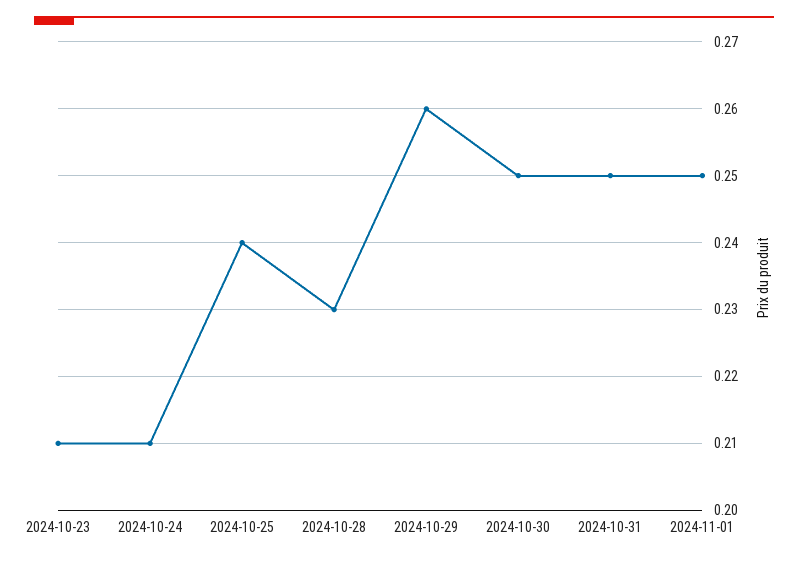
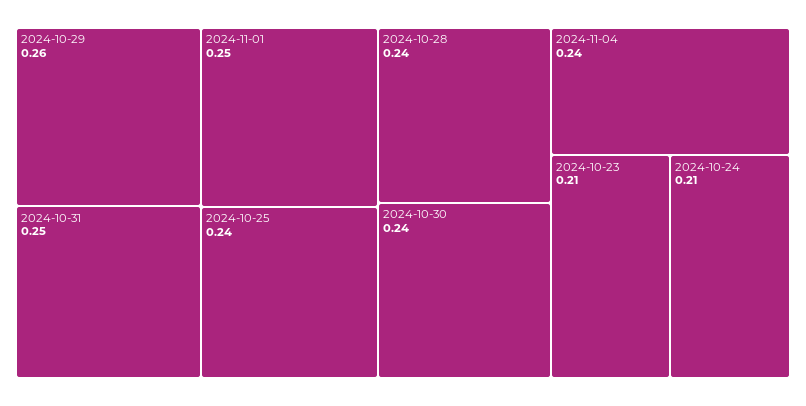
2024-10-28: 0.23 -> 0.24
2024-10-30: 0.25 -> 0.24
2024-11-04: none -> 0.24

